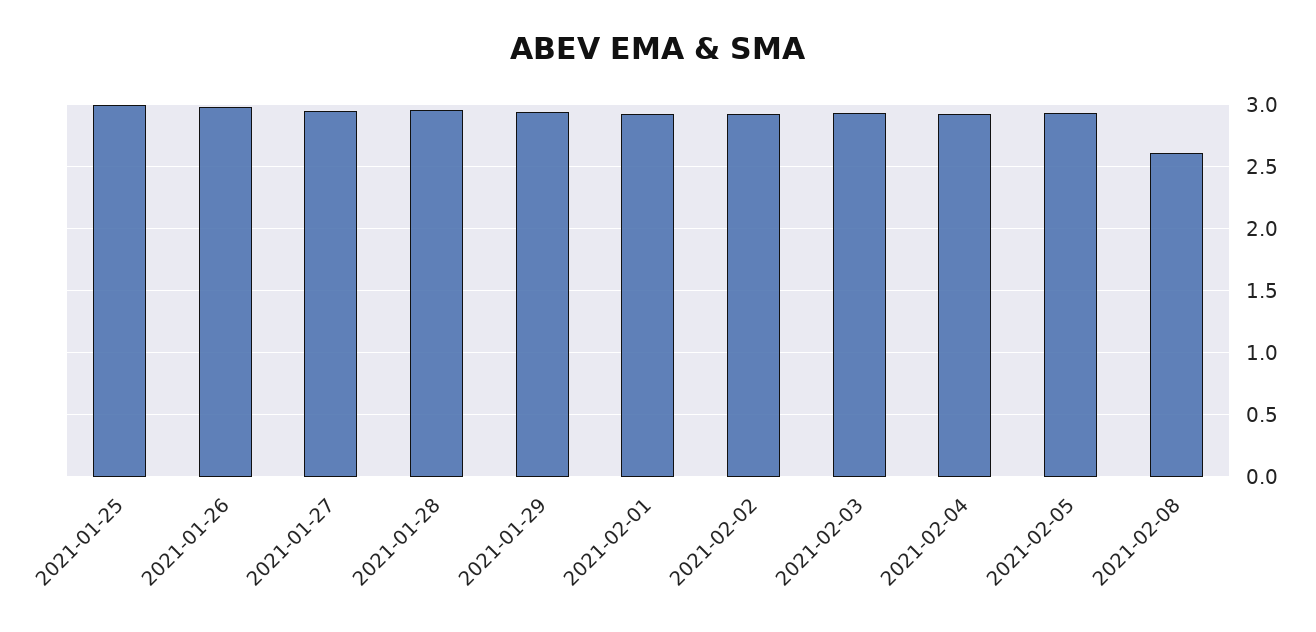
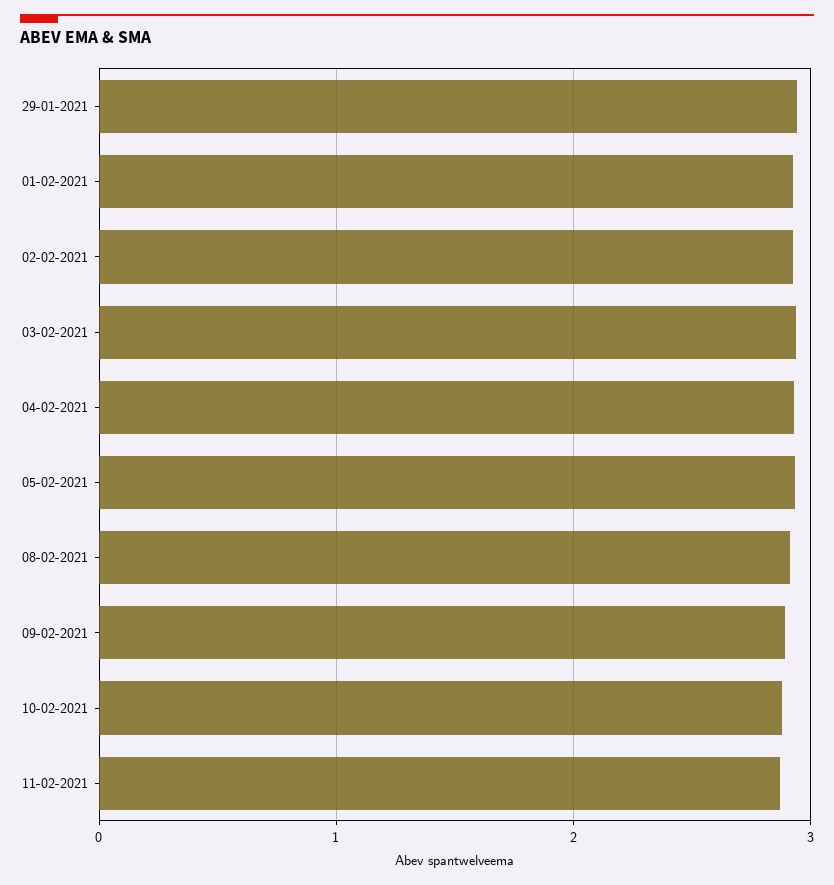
2021-01-25: 3 -> none
2021-01-26: 3 -> none
2021-01-27: 2.95 -> none
2021-01-28: 2.95 -> none
2021-02-08: 2.6 -> 2.9
09-02-2021: none -> 2.9
10-02-2021: none -> 2.9
11-02-2021: none -> 2.9

